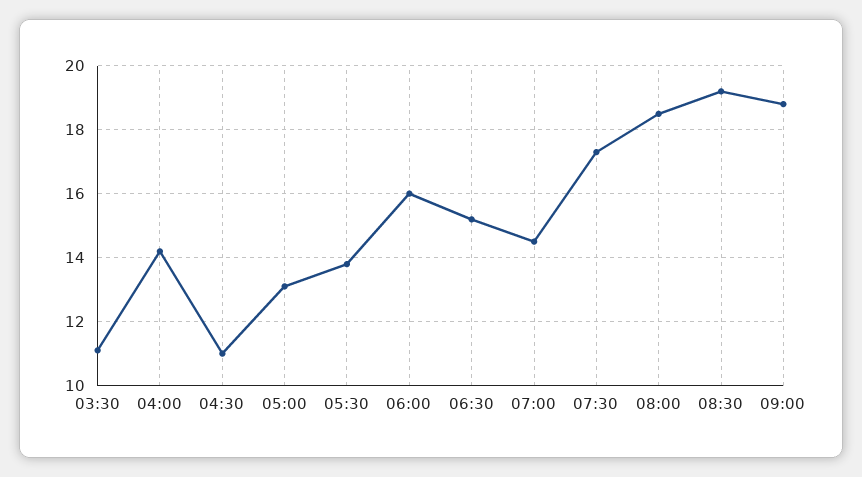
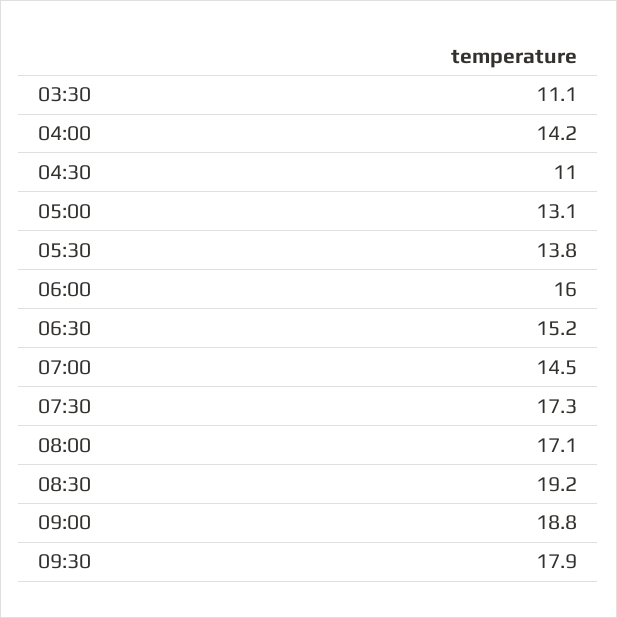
08:00: 18.5 -> 17.1
09:30: none -> 17.9

